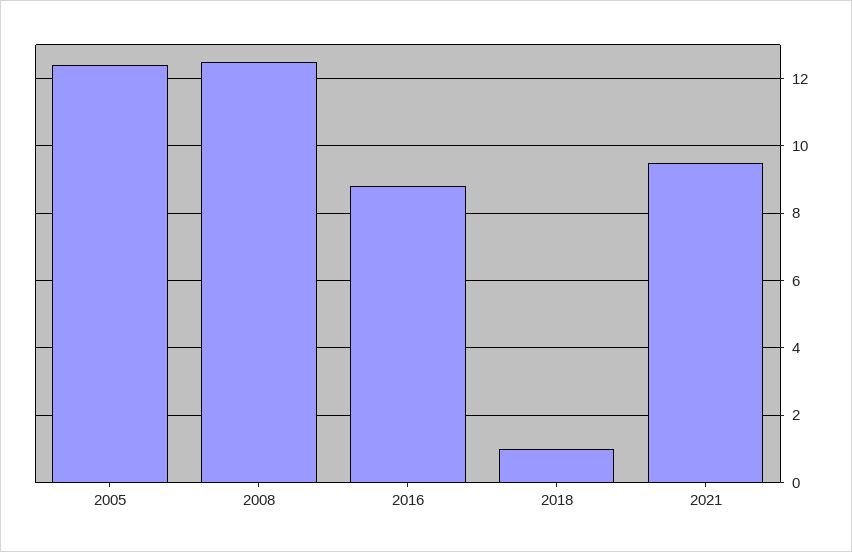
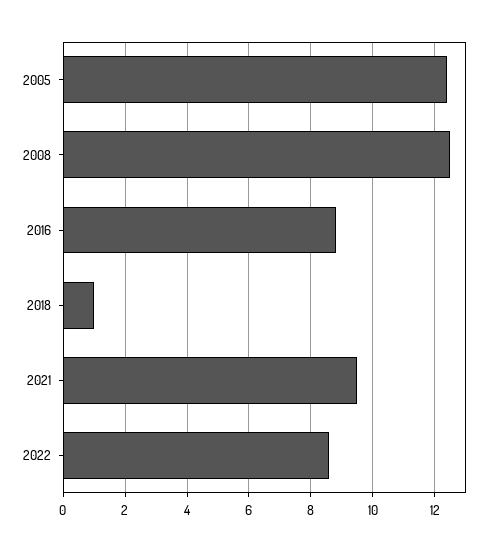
2022: none -> 8.5

